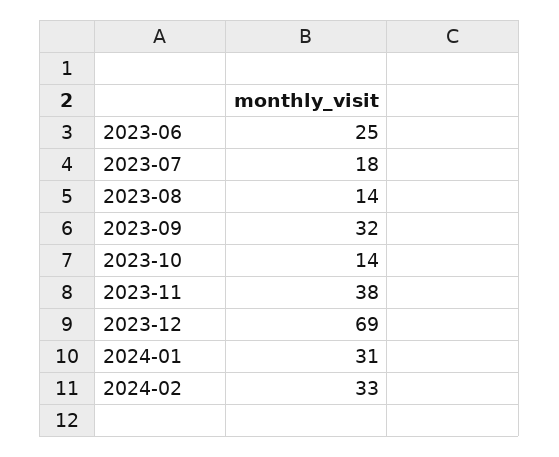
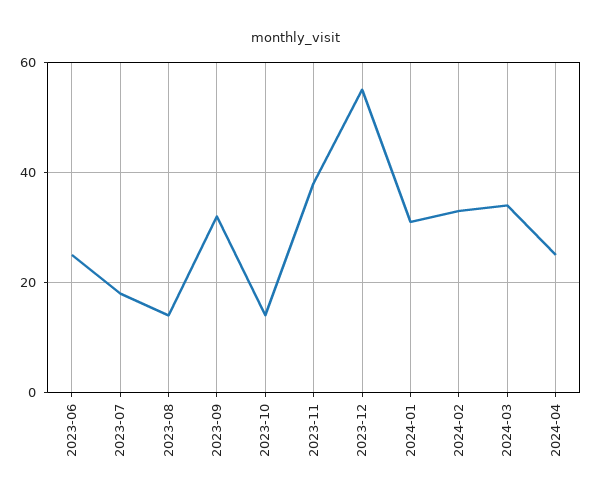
2023-12: 69 -> 55
2024-03: none -> 35
2024-04: none -> 25

